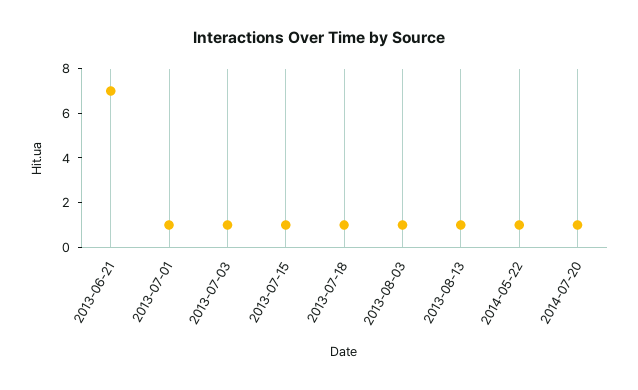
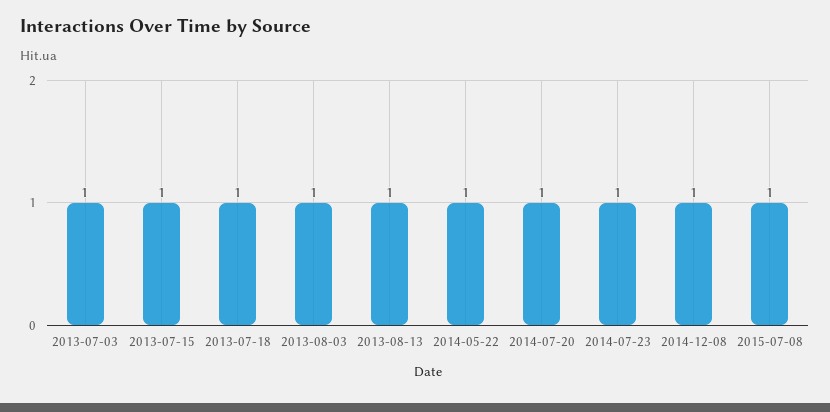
2013-06-21: 7 -> none
2013-07-01: 1 -> none
2014-07-23: none -> 1
2014-12-08: none -> 1
2015-07-08: none -> 1

